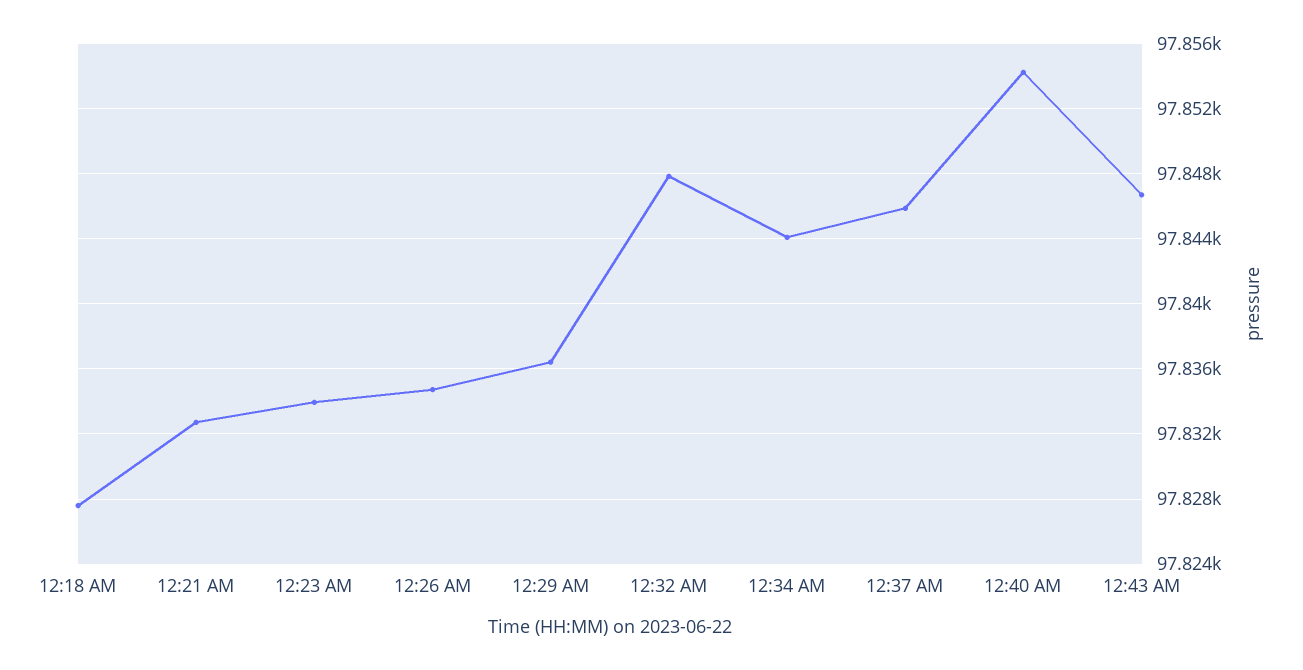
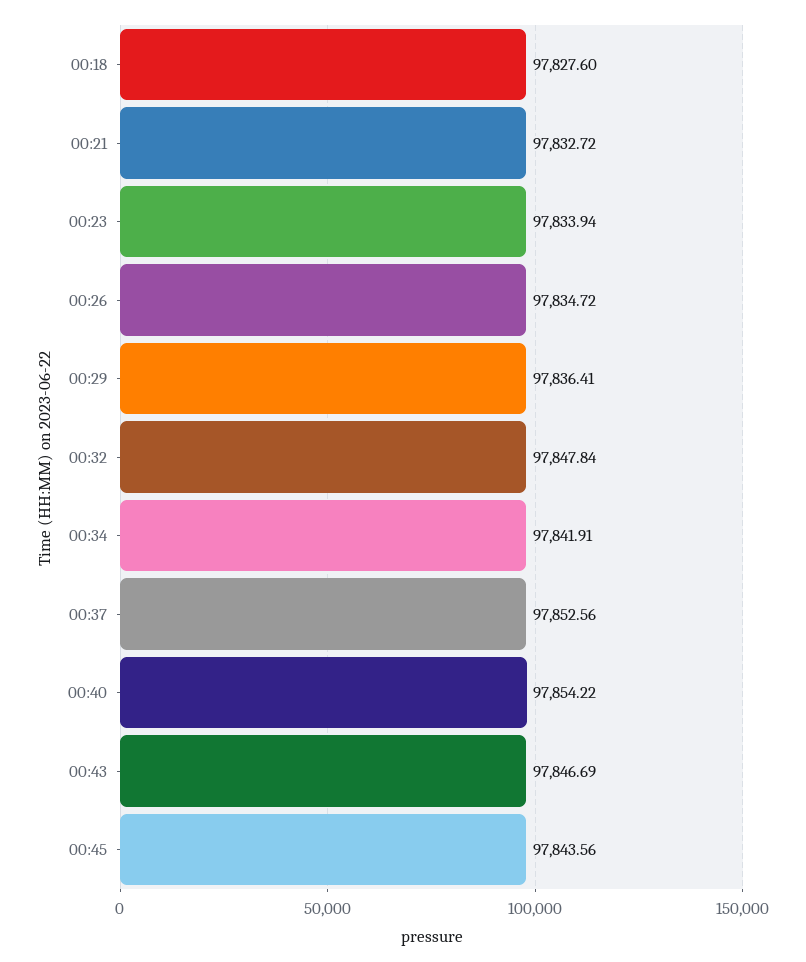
12:34 AM: 97844 -> 97841.91
12:37 AM: 97846 -> 97852.56
00:45: none -> 97843.56

